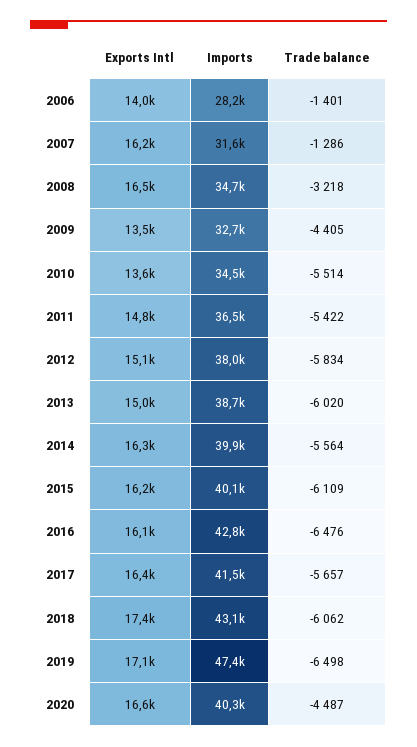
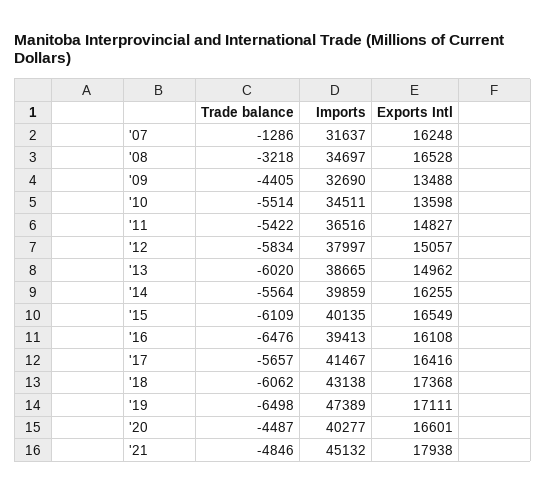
Exports Intl, 2006: 14000 -> none
Imports, 2006: 28200 -> none
Trade balance, 2006: -1401 -> none
Exports Intl, 2015: 16200 -> 16549
Imports, 2016: 42800 -> 39413
Trade balance, '21: none -> -4846
Imports, '21: none -> 45132
Exports Intl, '21: none -> 17938

